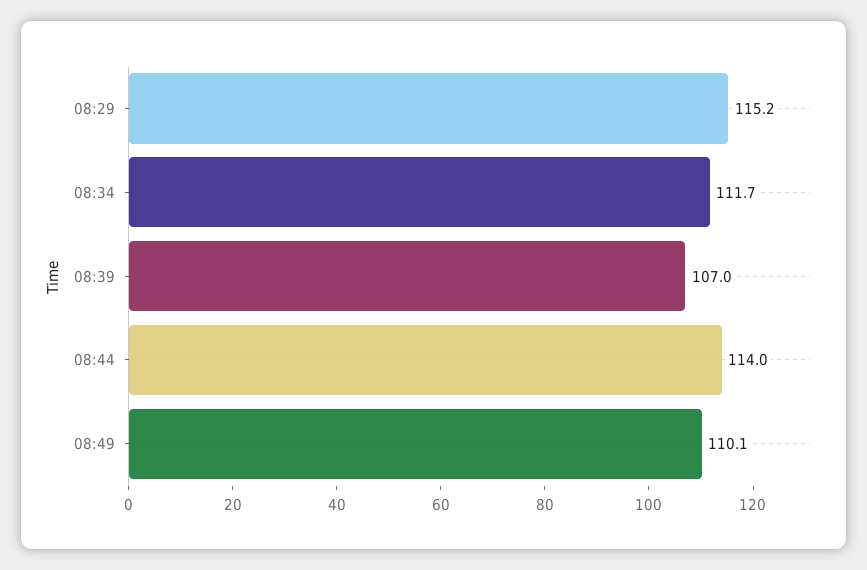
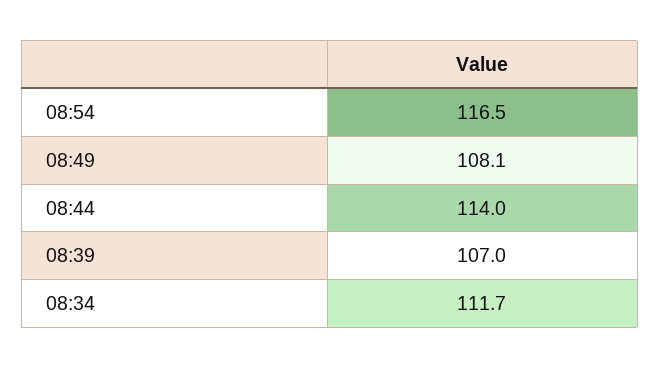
08:29: 115.2 -> none
08:49: 110.1 -> 108.1
08:54: none -> 116.5

